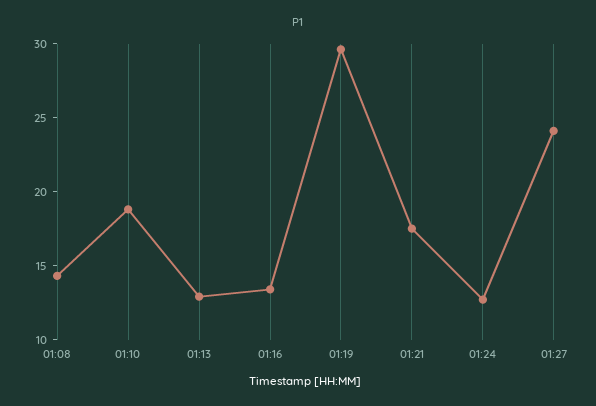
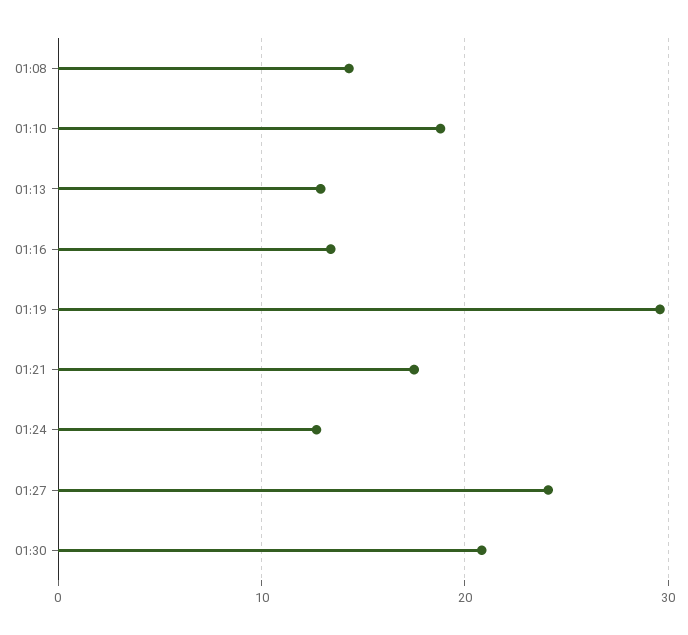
01:30: none -> 21

